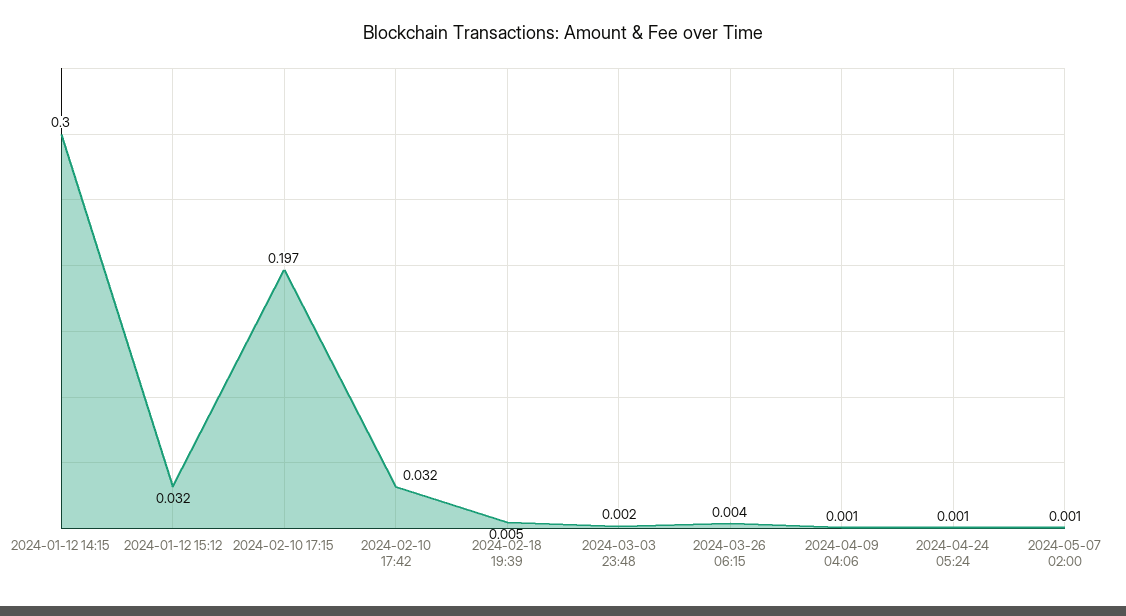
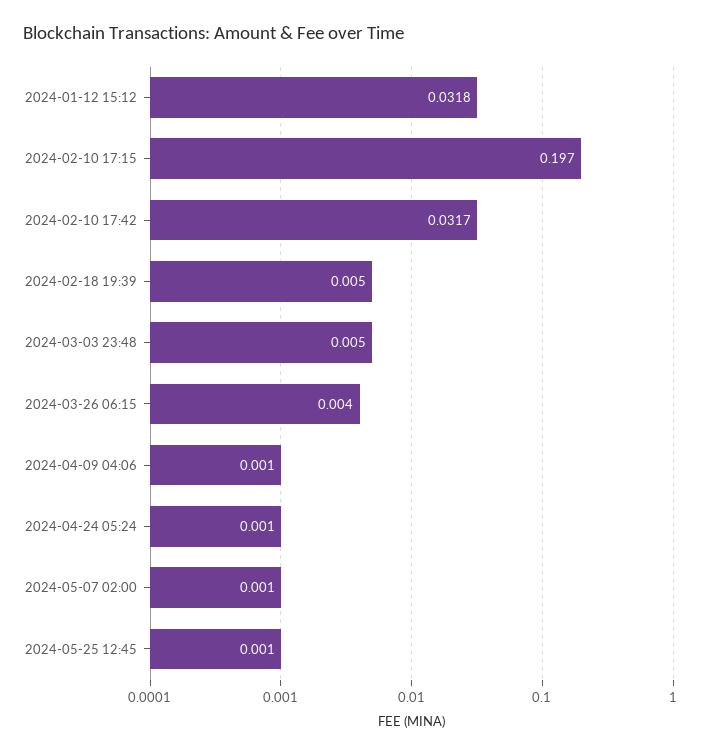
2024-01-12 14:15: 0.3 -> none
2024-03-03 23:48: 0.002 -> 0.005
2024-05-25 12:45: none -> 0.001

